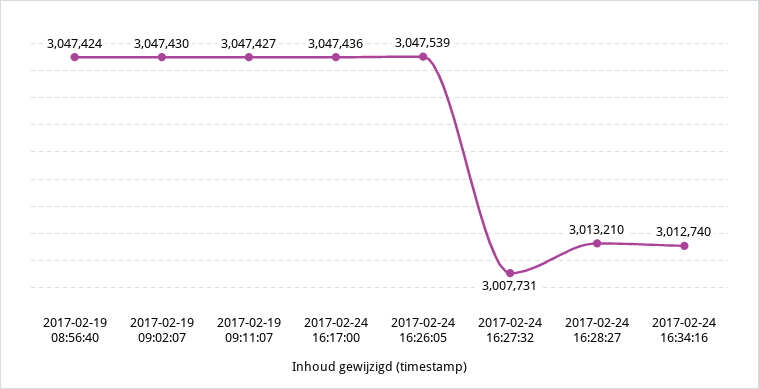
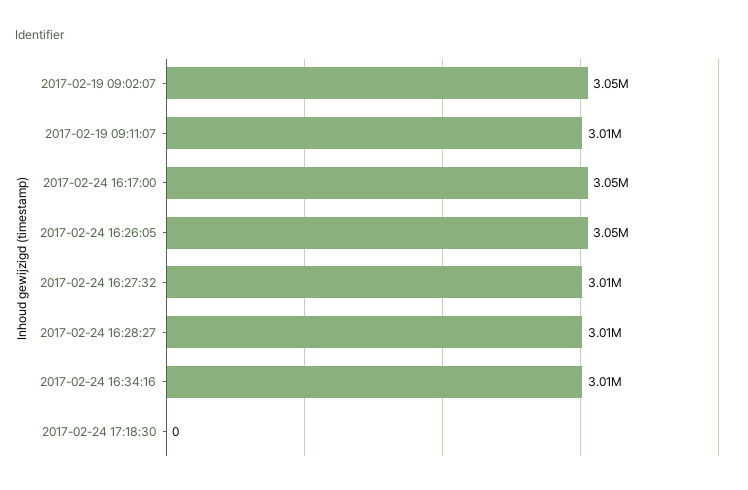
2017-02-19 08:56:40: 3047424 -> none
2017-02-19 09:11:07: 3047427 -> 3010000
2017-02-24 17:18:30: none -> 0

